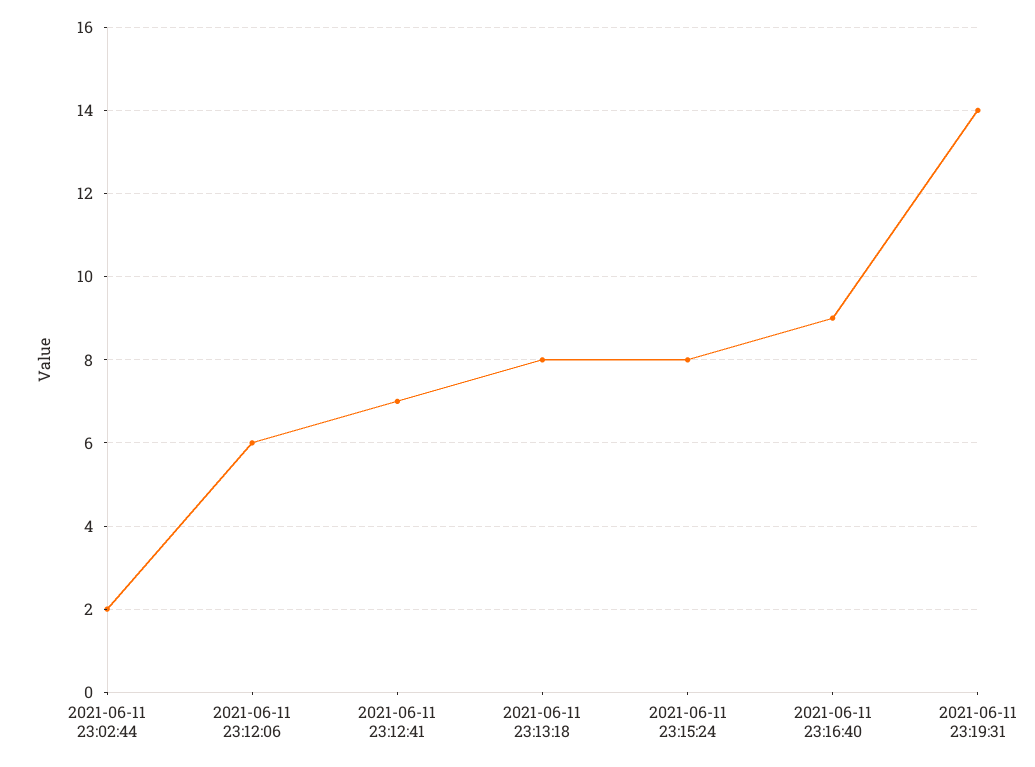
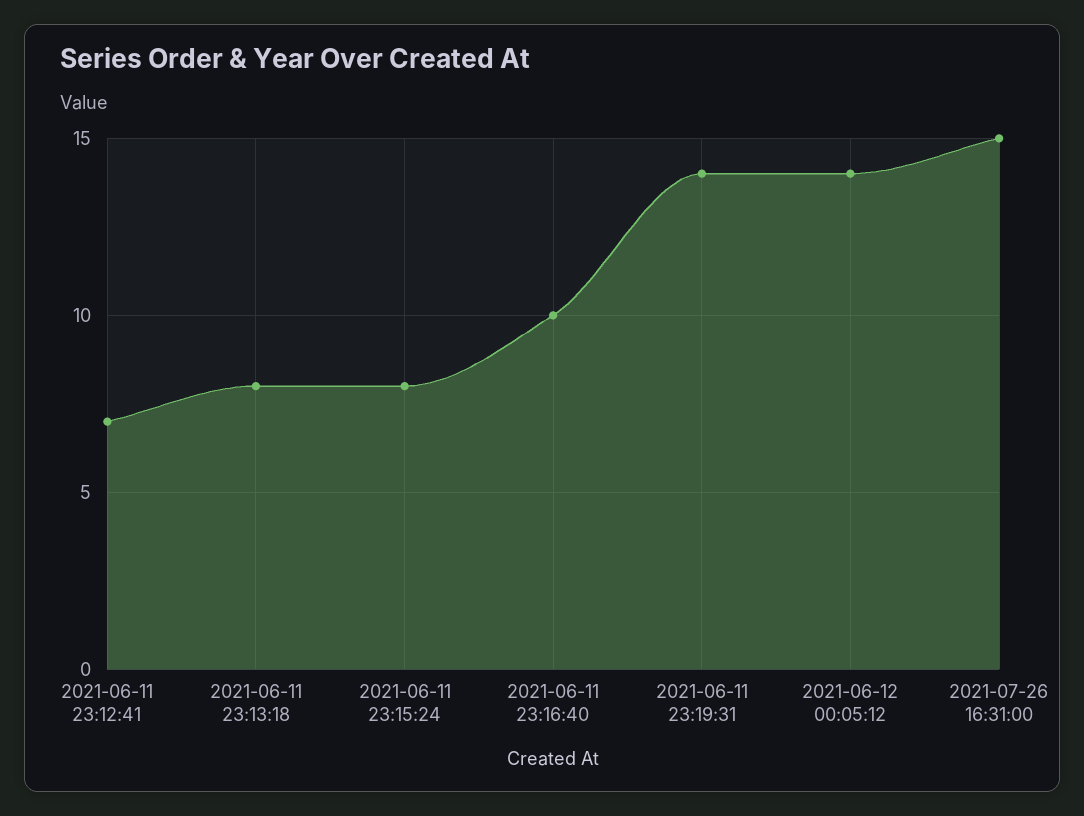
2021-06-11 23:02:44: 2 -> none
2021-06-11 23:12:06: 6 -> none
2021-06-11 23:16:40: 9 -> 10
2021-06-12 00:05:12: none -> 14
2021-07-26 16:31:00: none -> 15

